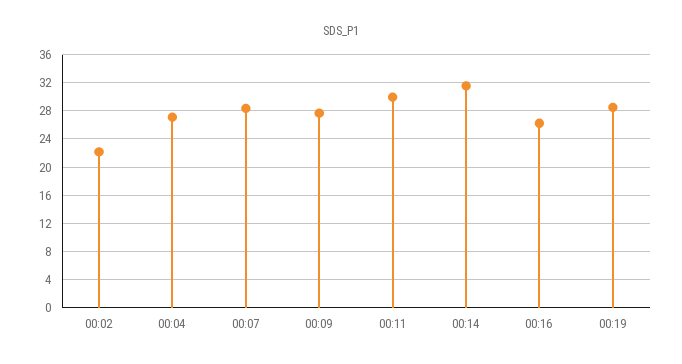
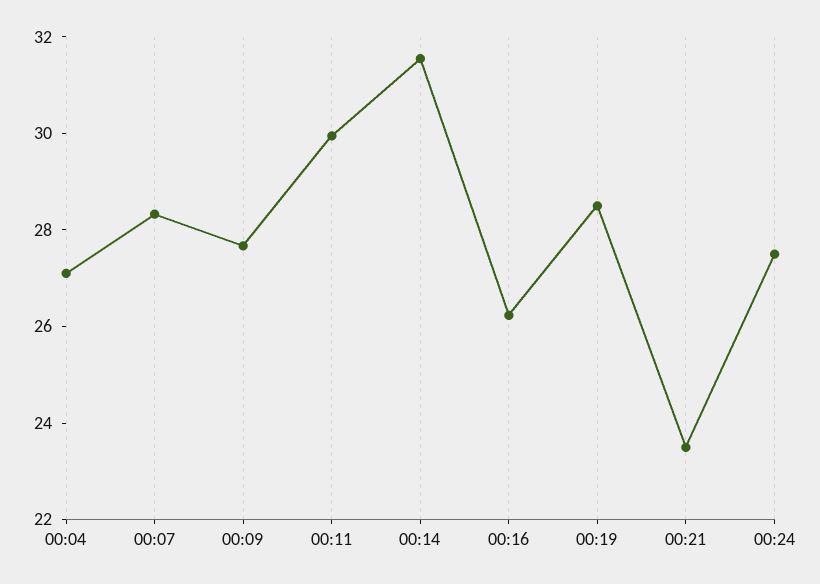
00:02: 22 -> none
00:21: none -> 23.5
00:24: none -> 27.5

